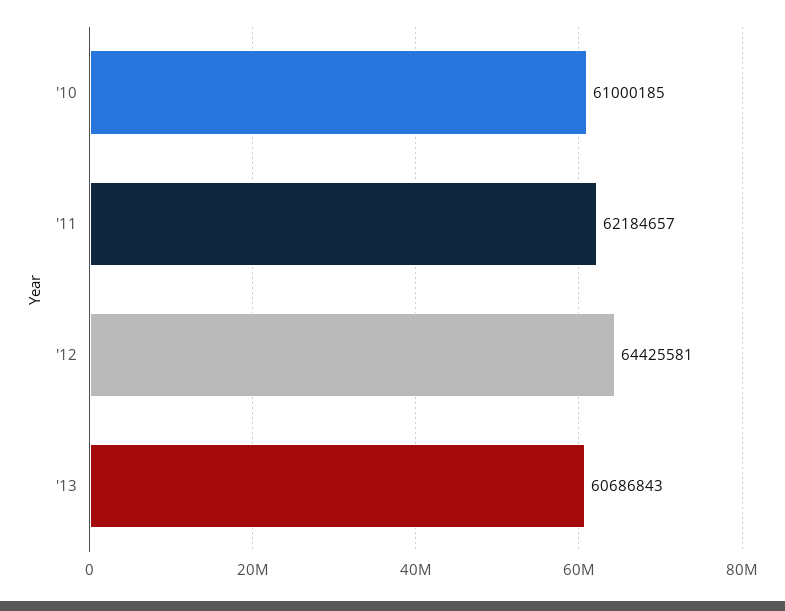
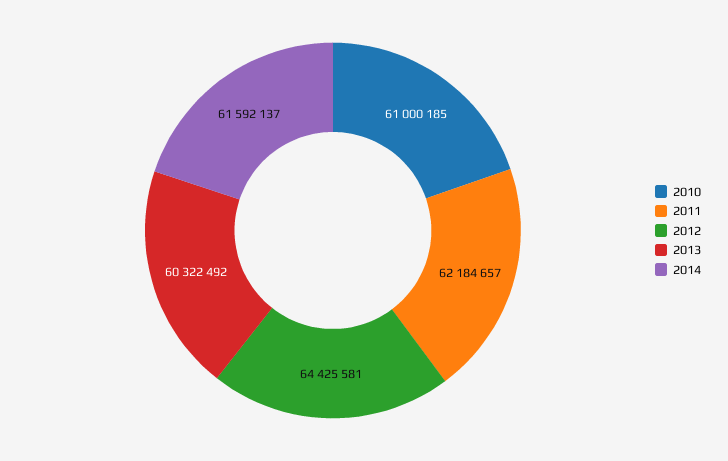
'13: 60686843 -> 60322492
2014: none -> 61592137

